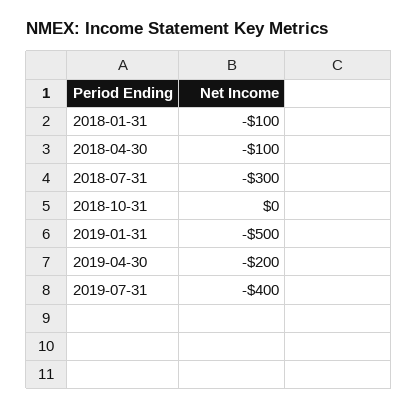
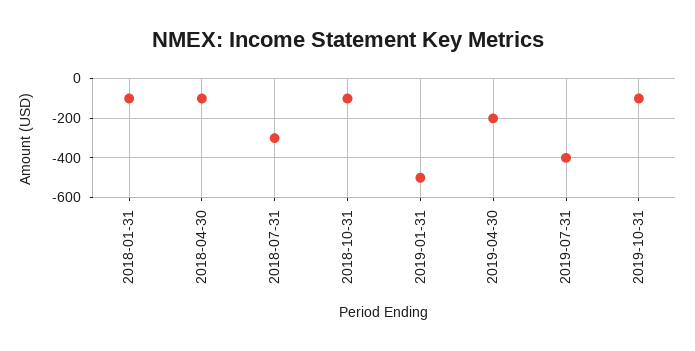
2018-10-31: 0 -> -100
2019-10-31: none -> -100

